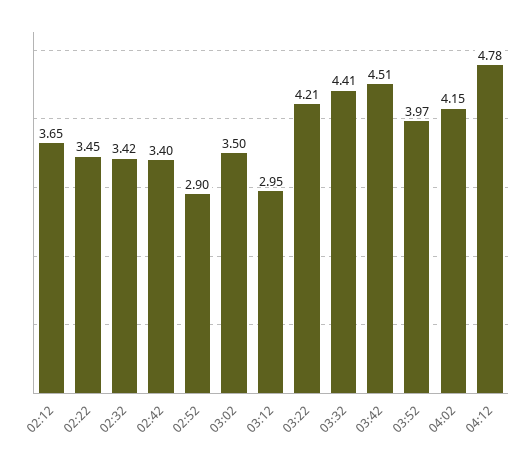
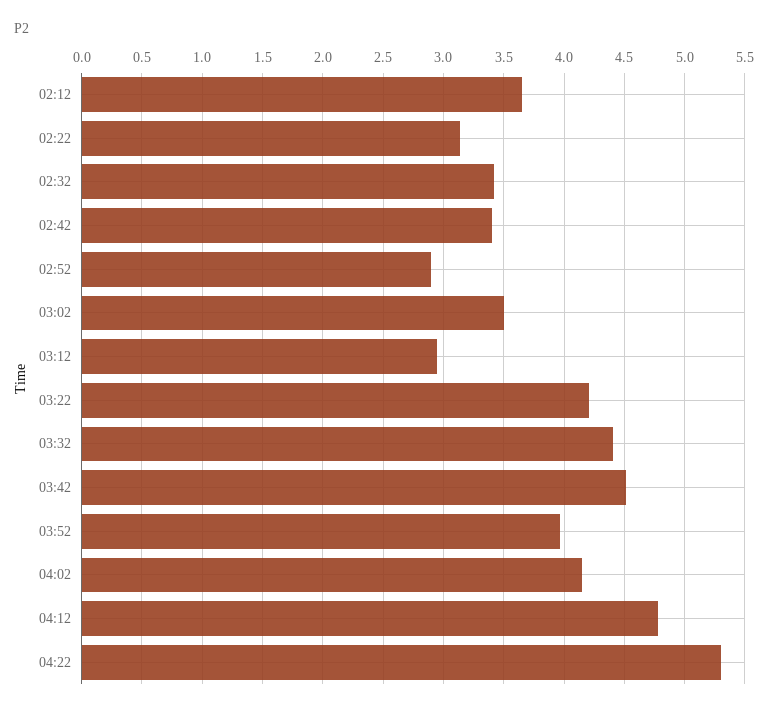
02:22: 3.45 -> 3.15
04:22: none -> 5.3

